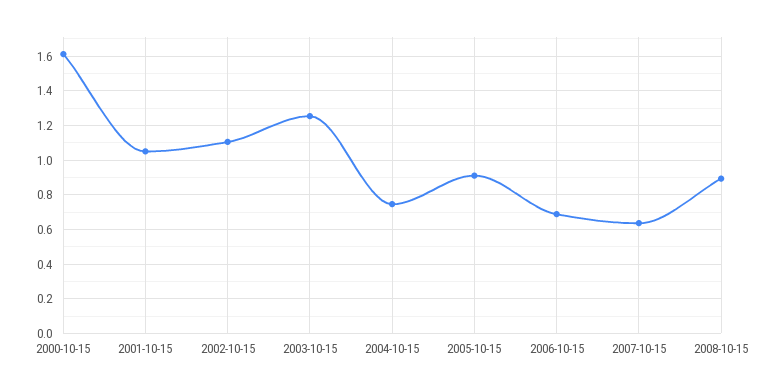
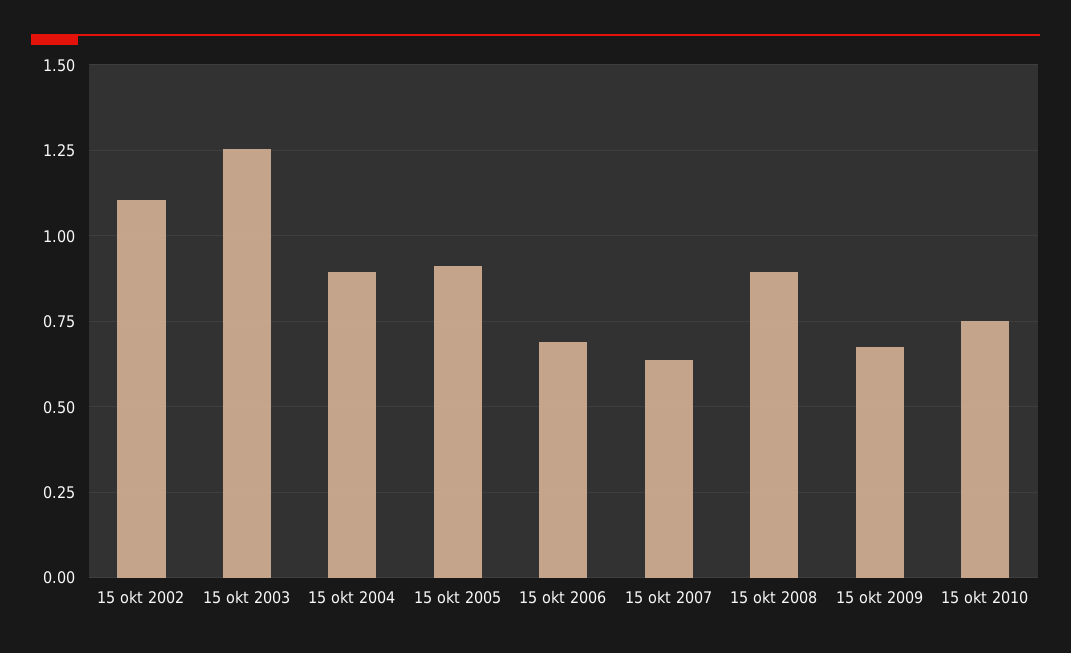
2000-10-15: 1.6 -> none
2001-10-15: 1.05 -> none
2004-10-15: 0.75 -> 0.9
15 okt 2009: none -> 0.675
15 okt 2010: none -> 0.75

